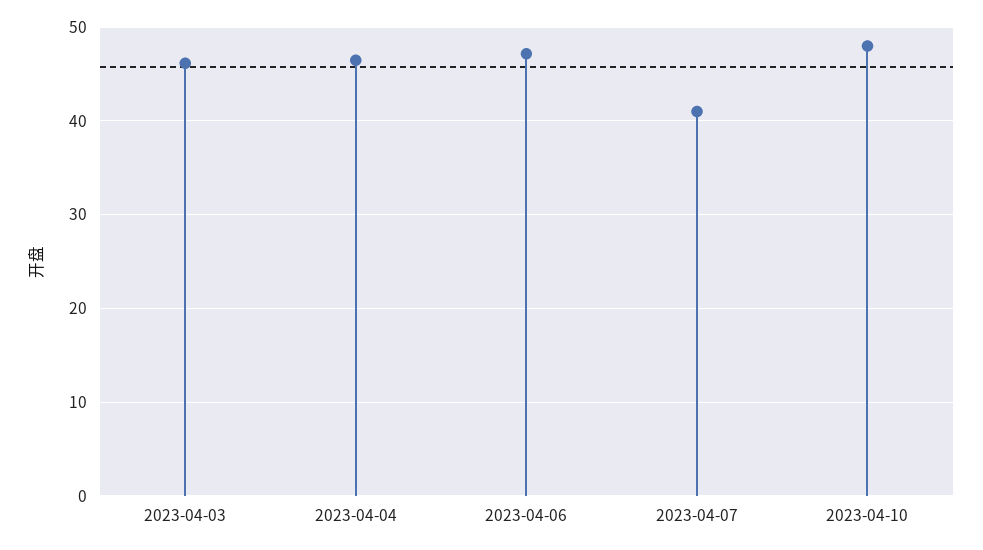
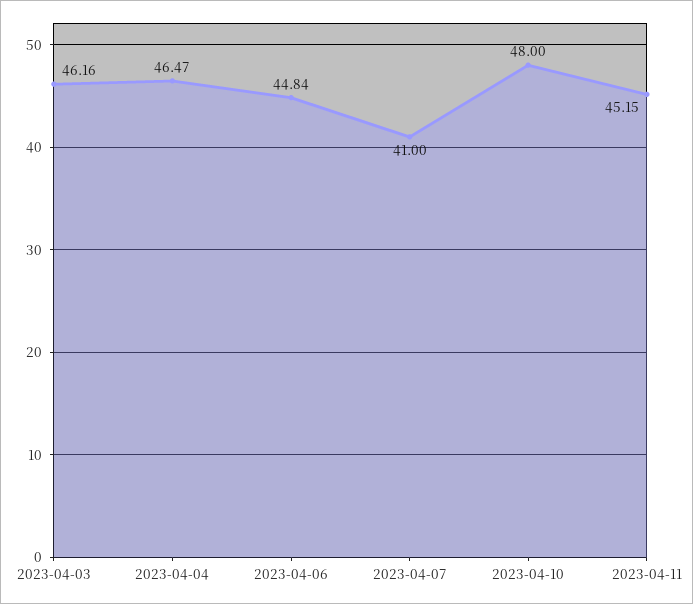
2023-04-06: 47 -> 44.84
2023-04-11: none -> 45.15

